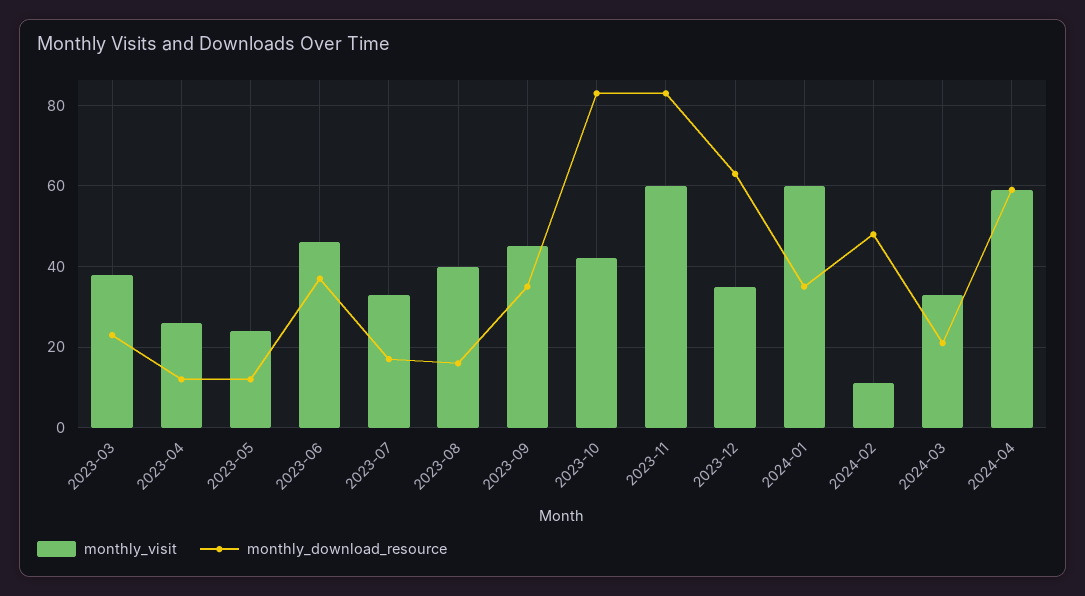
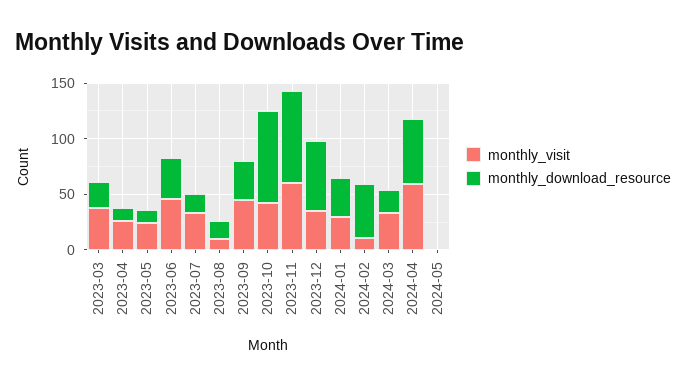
monthly_visit, 2023-08: 40 -> 10
monthly_visit, 2024-01: 60 -> 30
monthly_visit, 2024-05: none -> 0
monthly_download_resource, 2024-05: none -> 0

